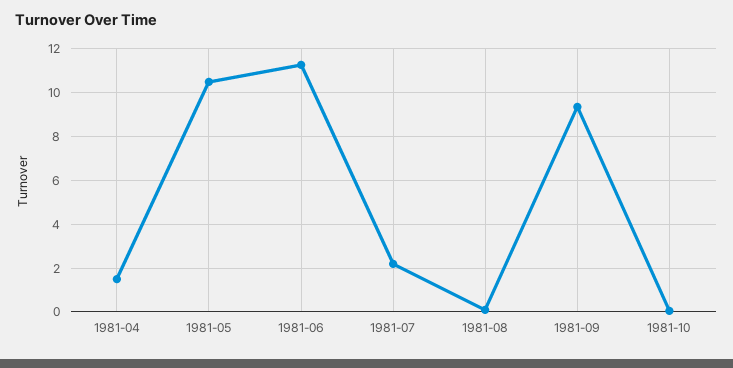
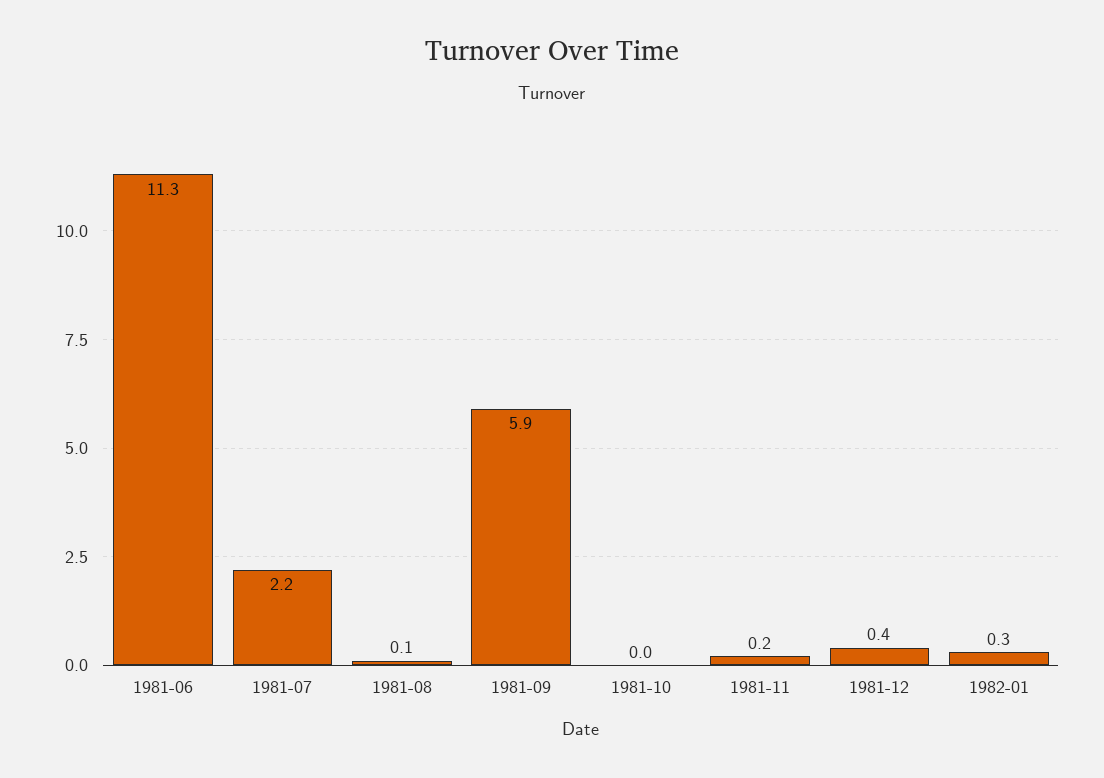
1981-04: 1.5 -> none
1981-05: 10.5 -> none
1981-09: 9.5 -> 5.9
1981-11: none -> 0.2
1981-12: none -> 0.4
1982-01: none -> 0.3

